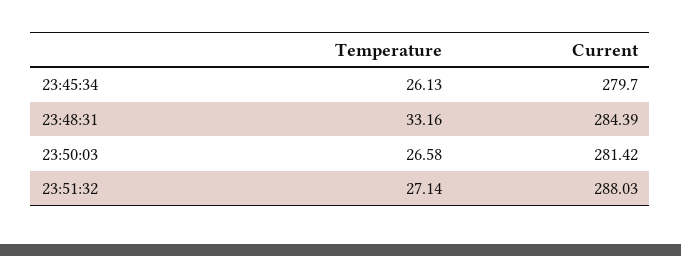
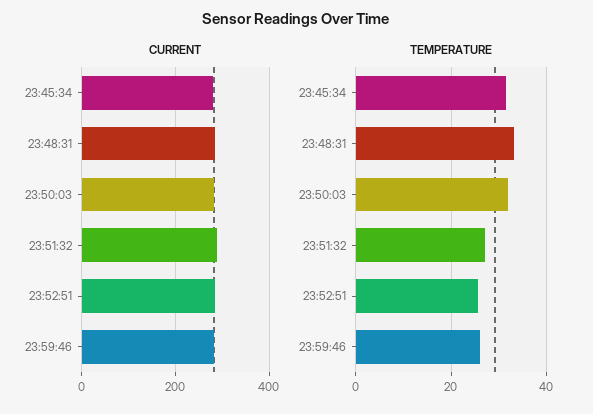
Temperature, 23:45:34: 26.13 -> 32
Temperature, 23:50:03: 26.58 -> 32
Current, 23:52:51: none -> 280
Current, 23:59:46: none -> 280
Temperature, 23:52:51: none -> 26
Temperature, 23:59:46: none -> 26

